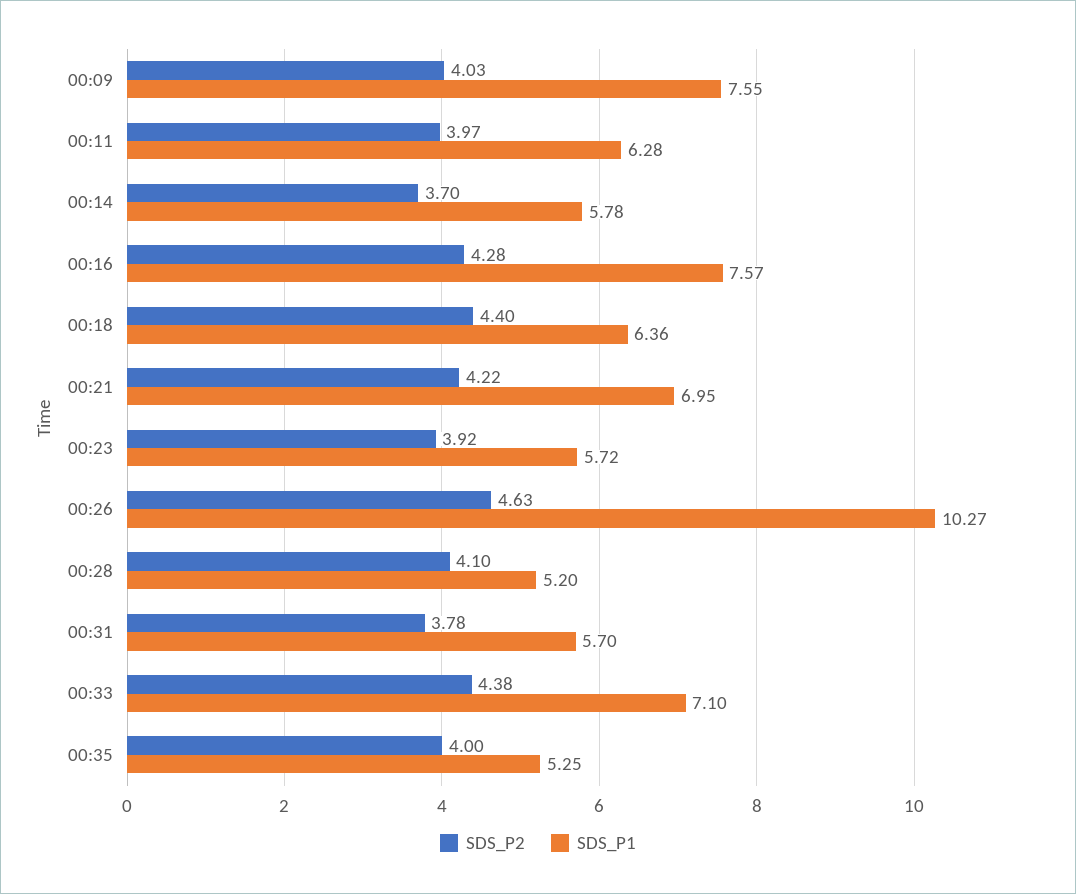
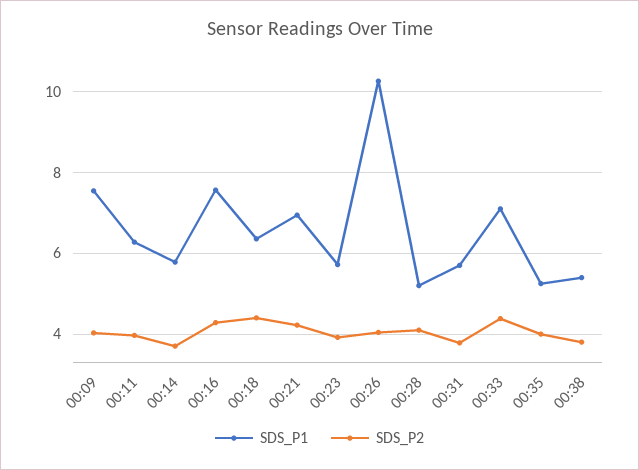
SDS_P2, 00:26: 4.63 -> 4
SDS_P1, 00:38: none -> 5.4
SDS_P2, 00:38: none -> 3.8

